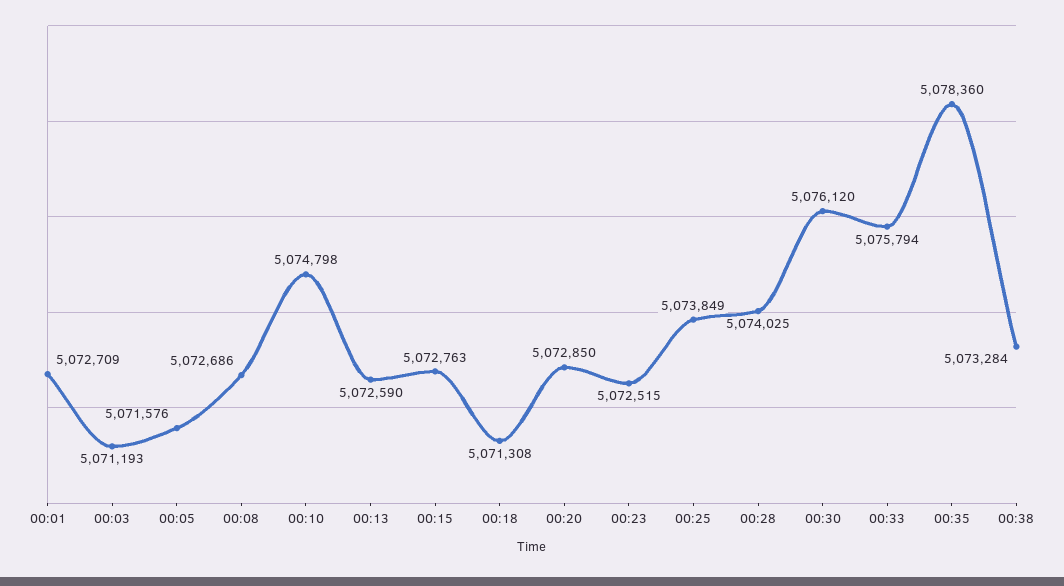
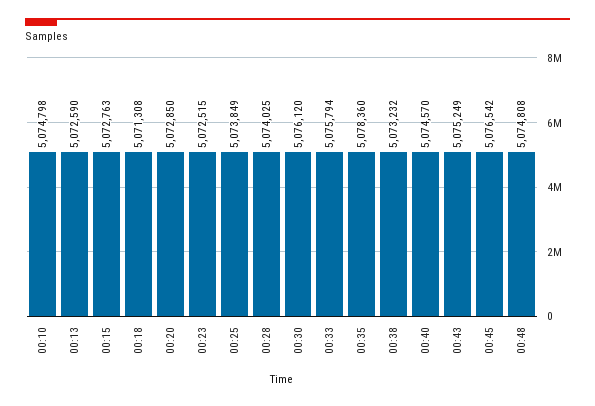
00:01: 5072709 -> none
00:03: 5071193 -> none
00:05: 5071576 -> none
00:08: 5072686 -> none
00:38: 5073284 -> 5073232
00:40: none -> 5074570
00:43: none -> 5075249
00:45: none -> 5076542
00:48: none -> 5074808

